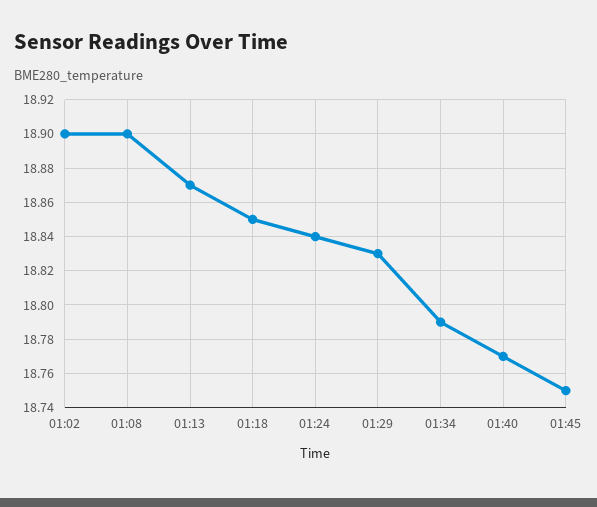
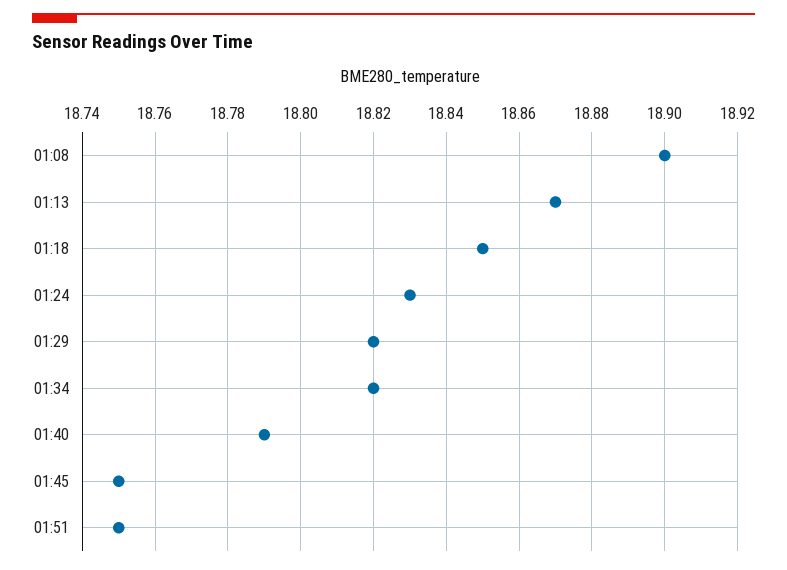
01:02: 18.9 -> none
01:24: 18.84 -> 18.83
01:29: 18.83 -> 18.82
01:34: 18.79 -> 18.82
01:40: 18.77 -> 18.79
01:51: none -> 18.75

